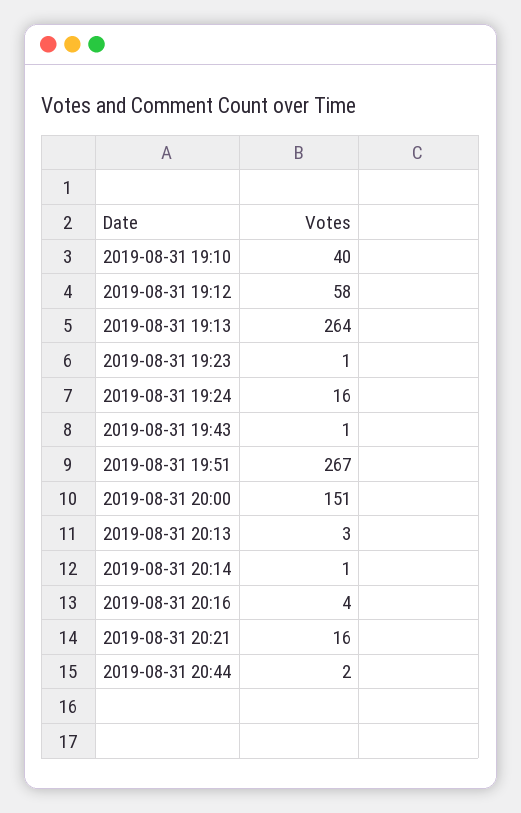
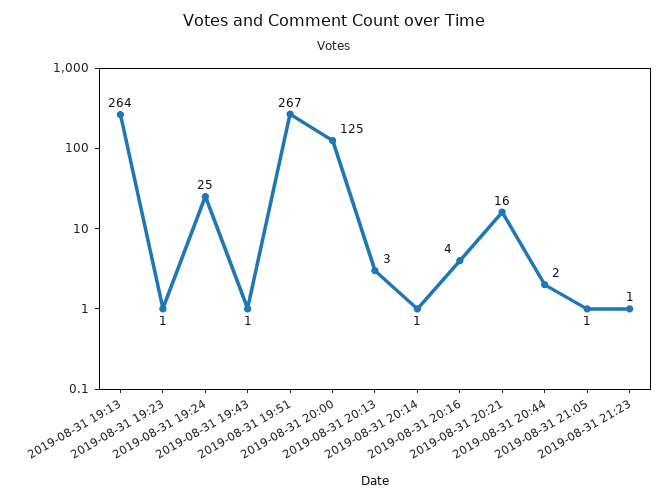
2019-08-31 19:10: 40 -> none
2019-08-31 19:12: 58 -> none
2019-08-31 19:24: 16 -> 25
2019-08-31 20:00: 151 -> 125
2019-08-31 21:05: none -> 1
2019-08-31 21:23: none -> 1

